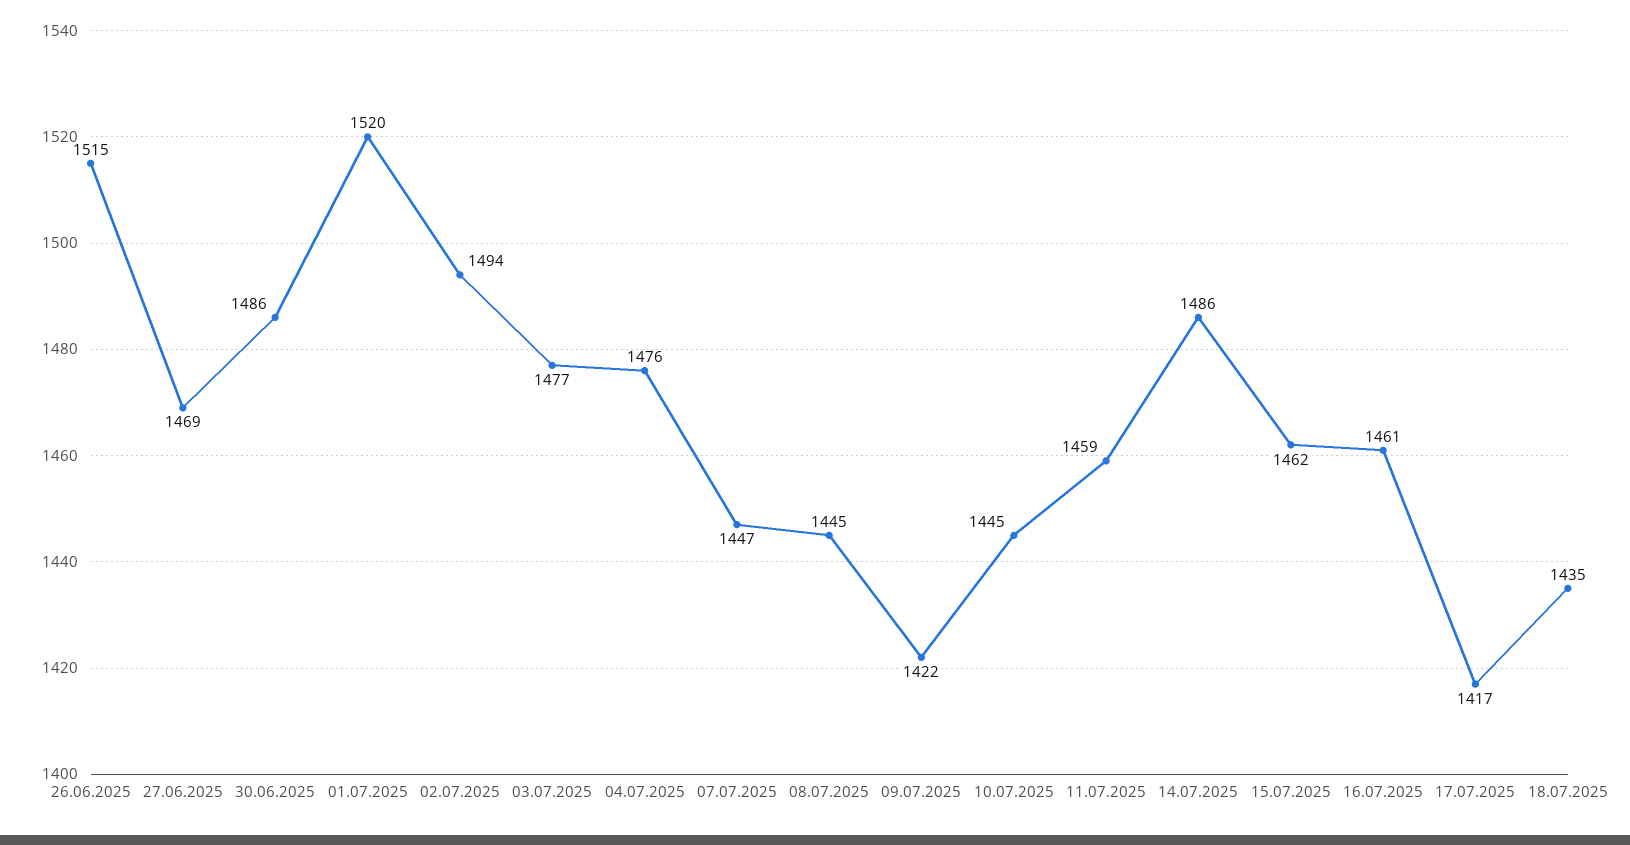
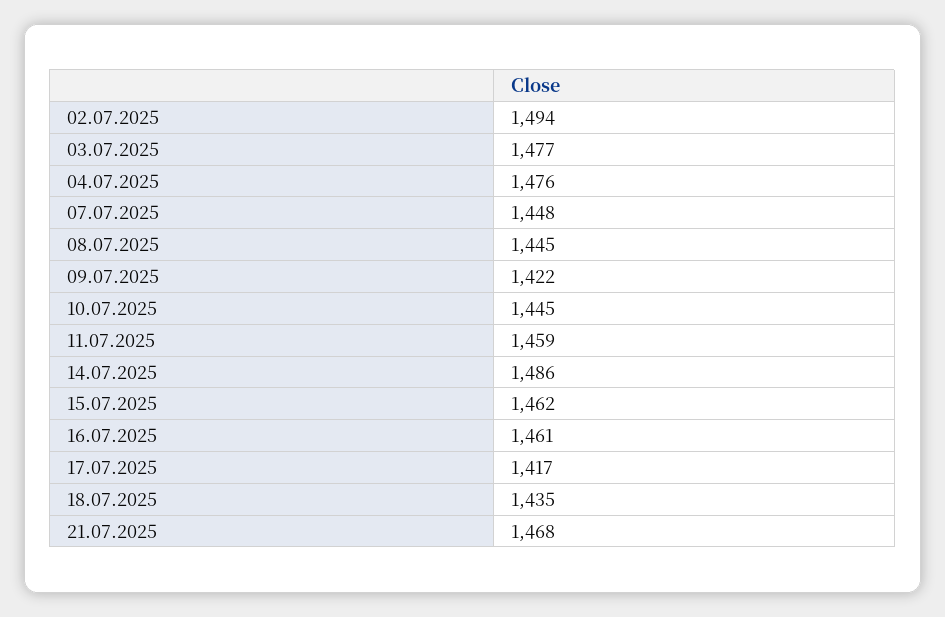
26.06.2025: 1515 -> none
27.06.2025: 1469 -> none
30.06.2025: 1486 -> none
01.07.2025: 1520 -> none
07.07.2025: 1447 -> 1448
21.07.2025: none -> 1468

